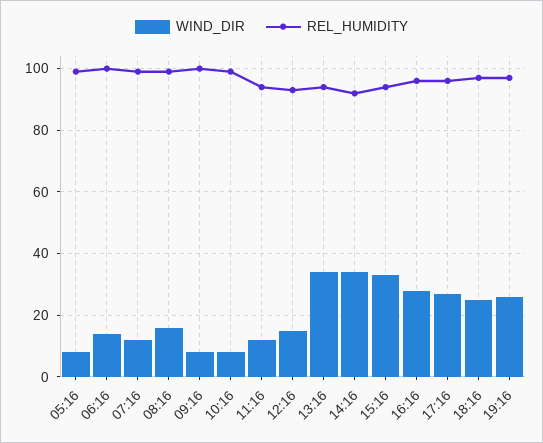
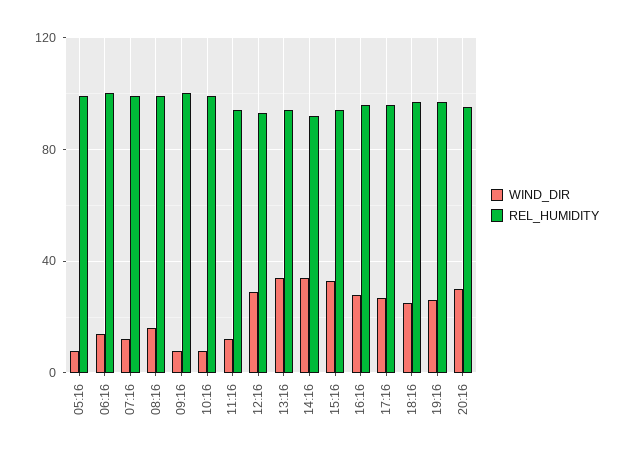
WIND_DIR, 12:16: 15 -> 30
WIND_DIR, 20:16: none -> 30
REL_HUMIDITY, 20:16: none -> 95

